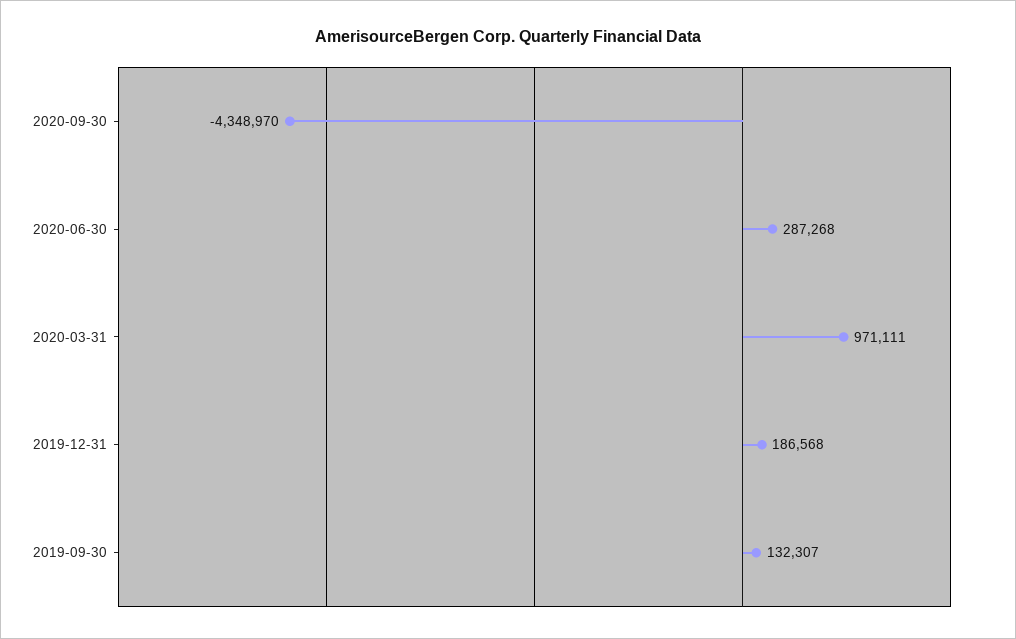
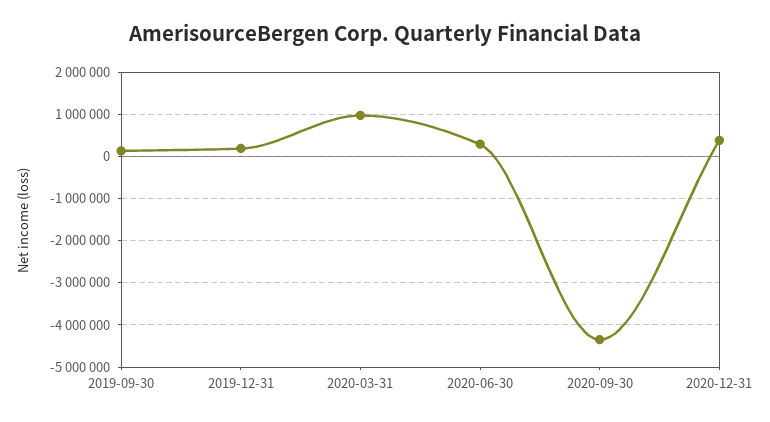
2020-12-31: none -> 400000

